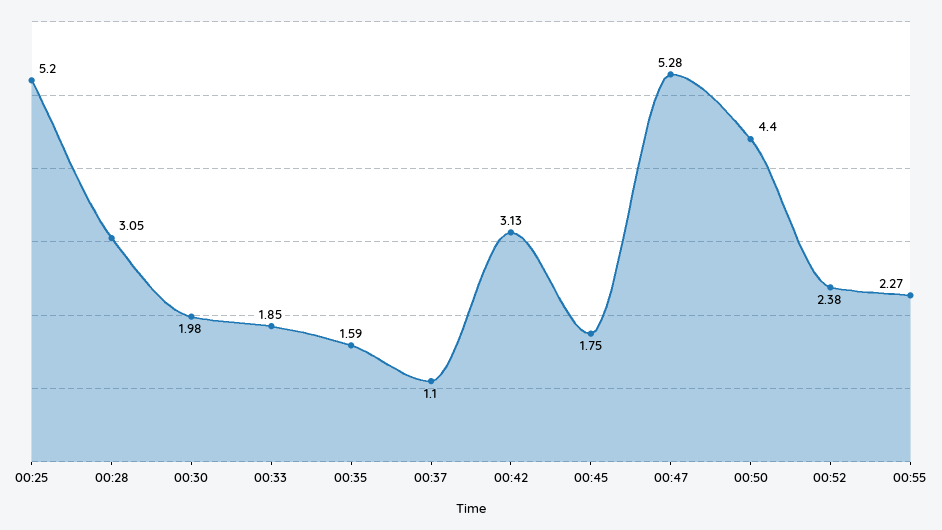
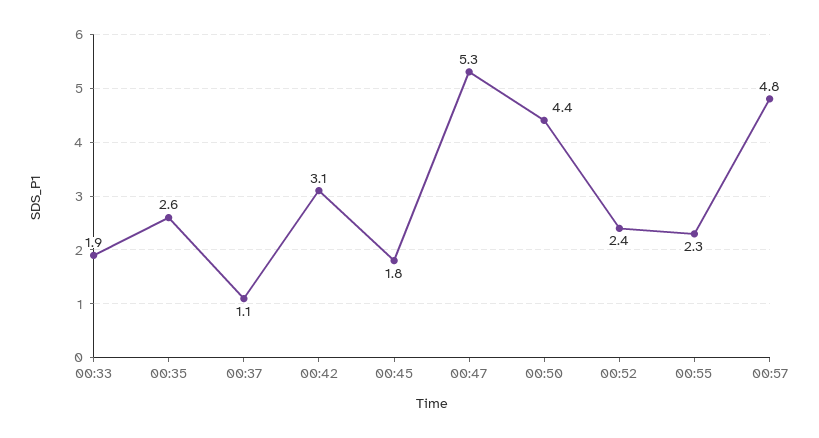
00:25: 5.2 -> none
00:28: 3.05 -> none
00:30: 1.98 -> none
00:35: 1.59 -> 2.6
00:57: none -> 4.8

